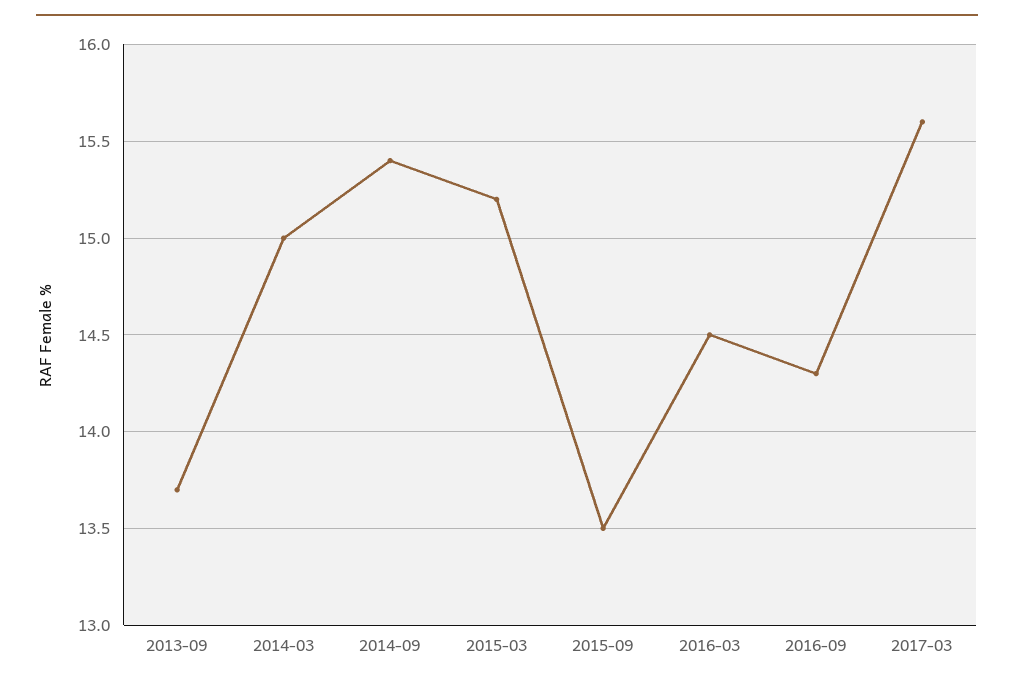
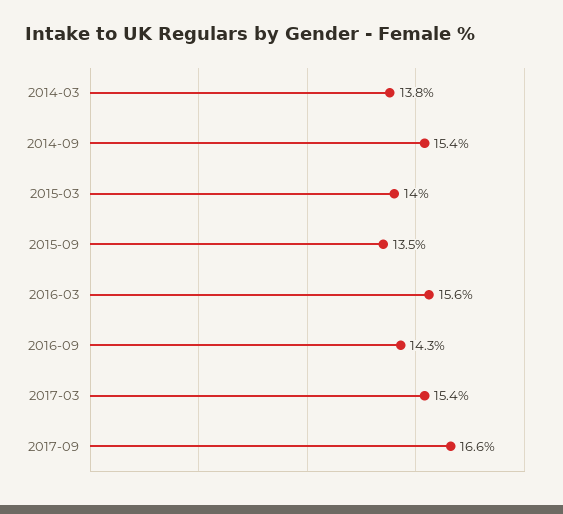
2013-09: 13.7 -> none
2014-03: 15 -> 13.8
2015-03: 15.2 -> 14
2016-03: 14.5 -> 15.6
2017-03: 15.6 -> 15.4
2017-09: none -> 16.6

